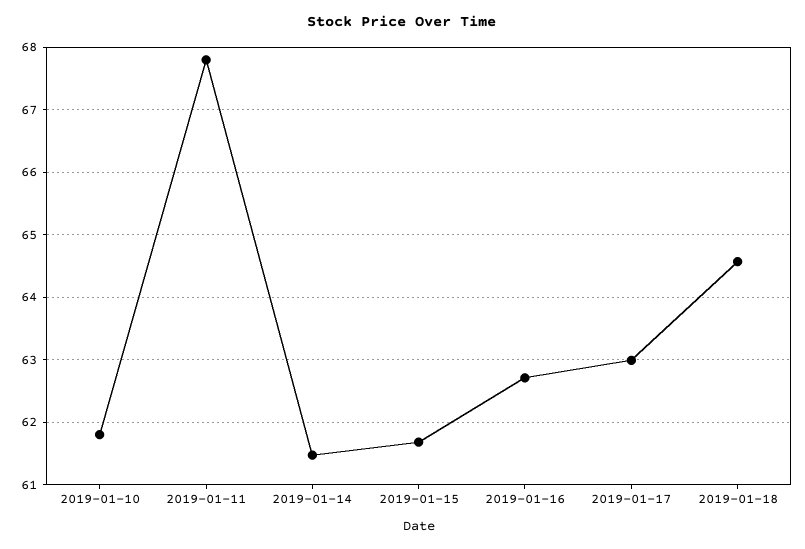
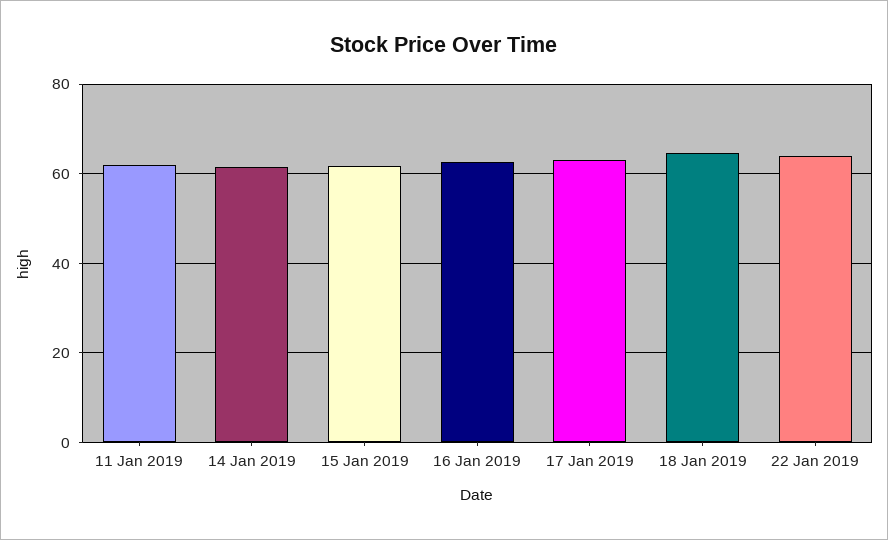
2019-01-10: 61.8 -> none
2019-01-11: 67.8 -> 62
22 Jan 2019: none -> 64

